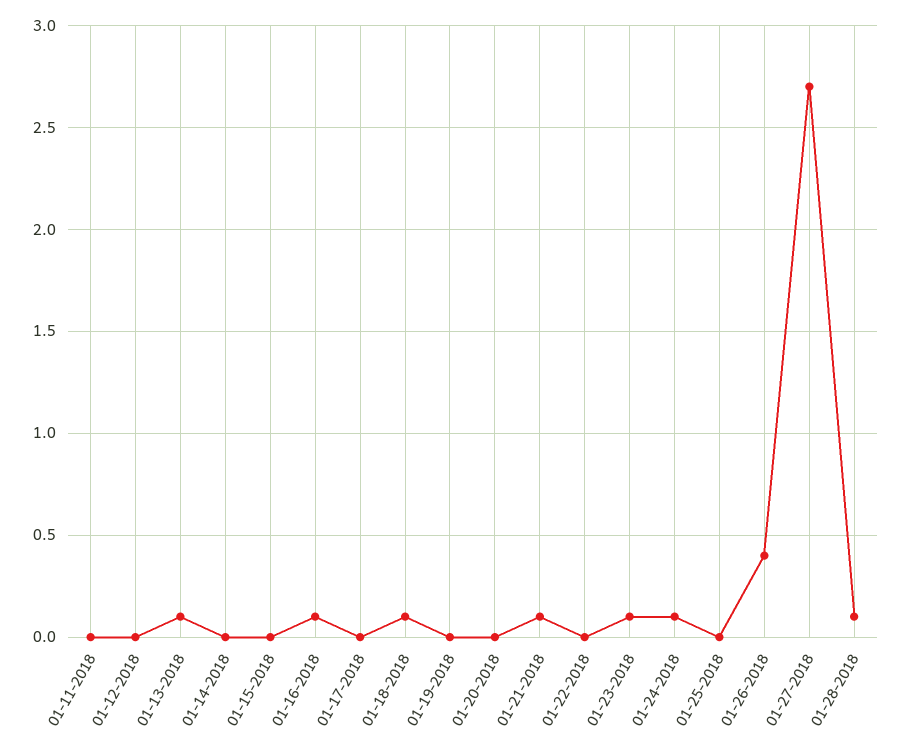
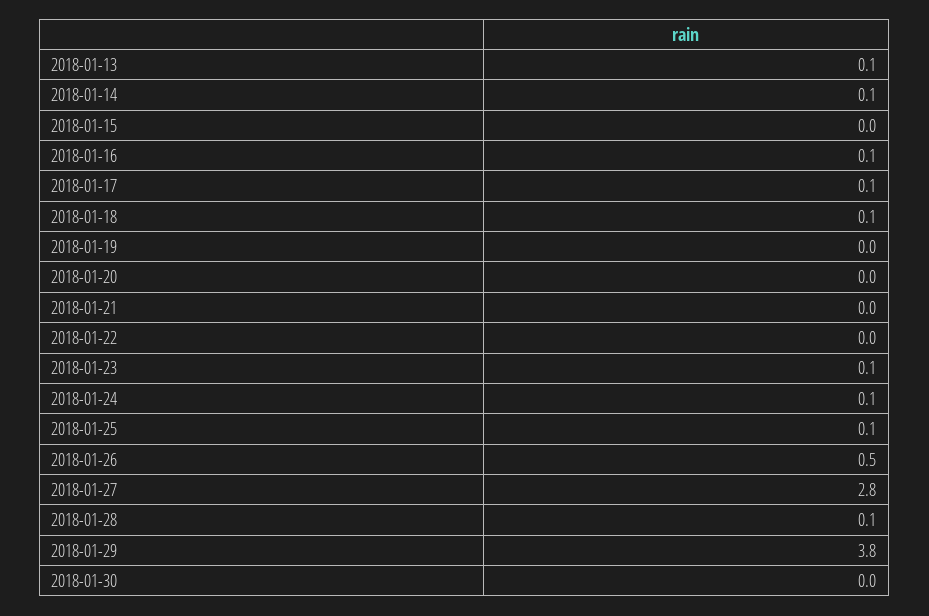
01-11-2018: 0 -> none
01-12-2018: 0 -> none
01-14-2018: 0 -> 0.1
01-17-2018: 0 -> 0.1
01-21-2018: 0.1 -> 0
01-25-2018: 0 -> 0.1
01-26-2018: 0.4 -> 0.5
01-27-2018: 2.7 -> 2.8
2018-01-29: none -> 3.8
2018-01-30: none -> 0

